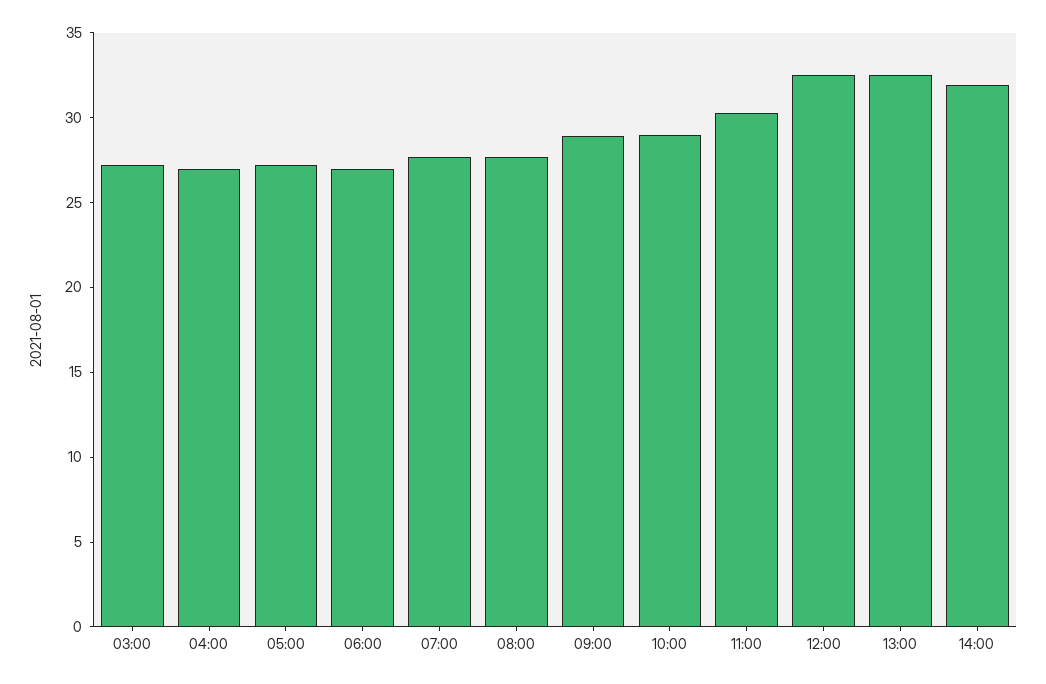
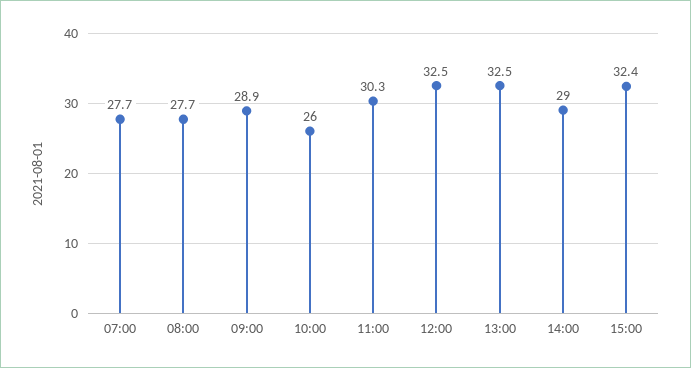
03:00: 27 -> none
04:00: 27 -> none
05:00: 27 -> none
06:00: 27 -> none
10:00: 29 -> 26
14:00: 32 -> 29
15:00: none -> 32.4

